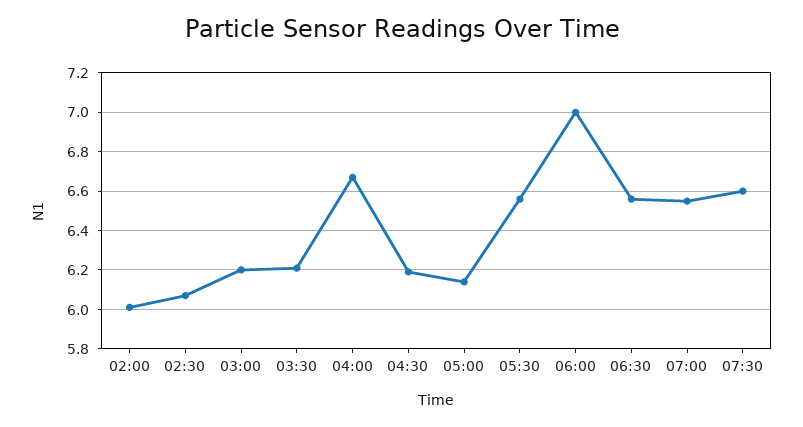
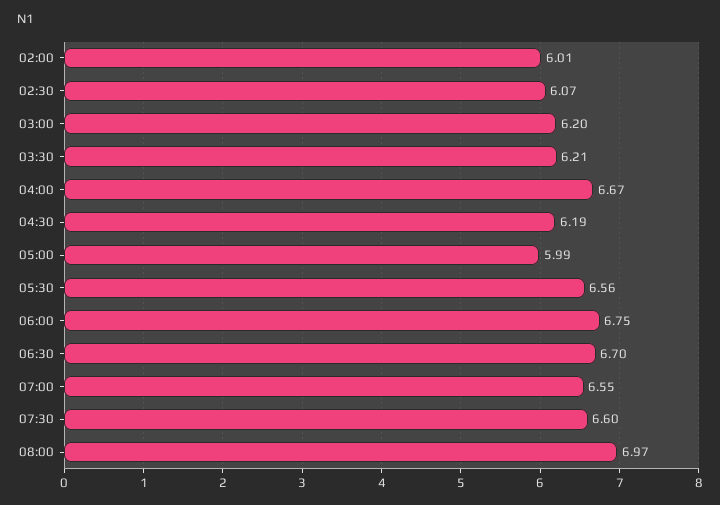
05:00: 6.15 -> 5.99
06:00: 7 -> 6.75
06:30: 6.55 -> 6.7
08:00: none -> 6.97

